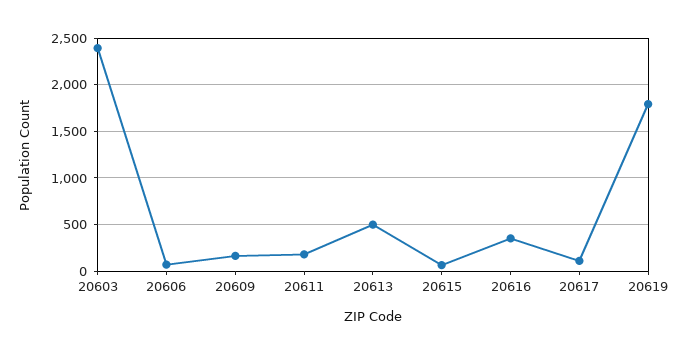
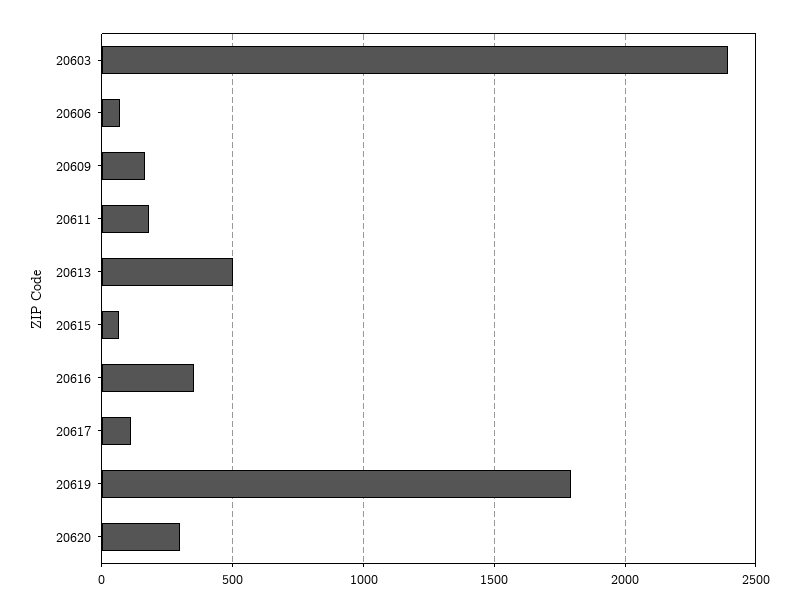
20620: none -> 300

